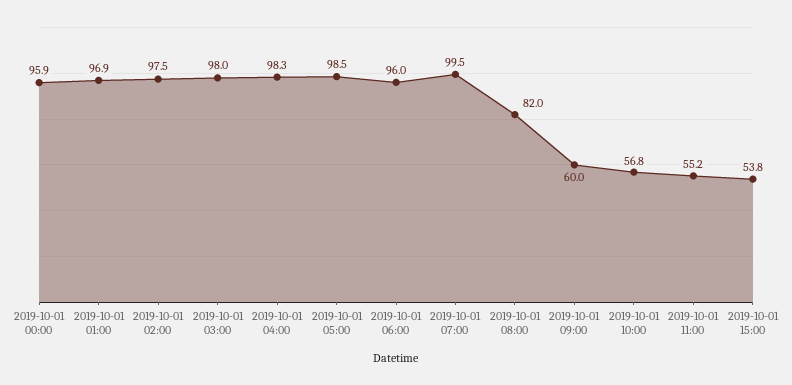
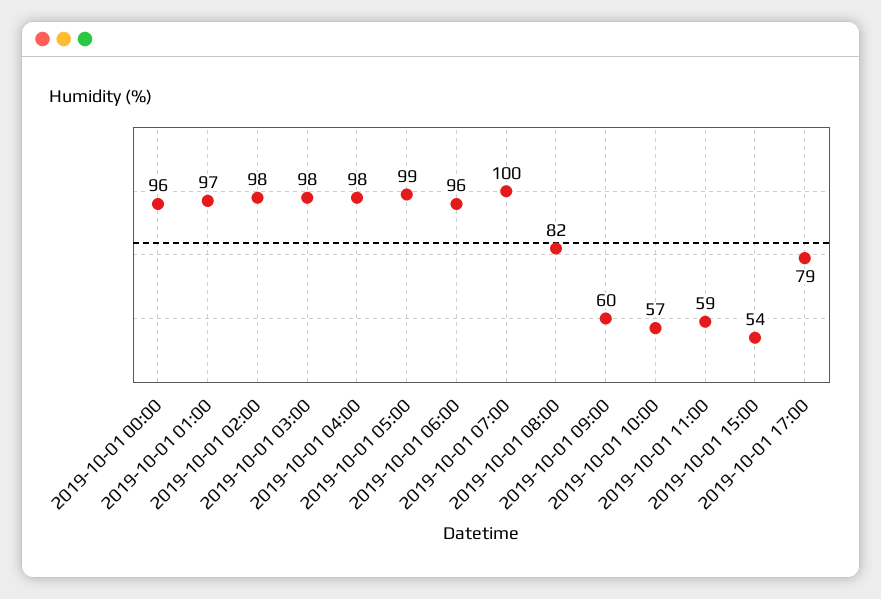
2019-10-01 11:00: 55.2 -> 59
2019-10-01 17:00: none -> 79

